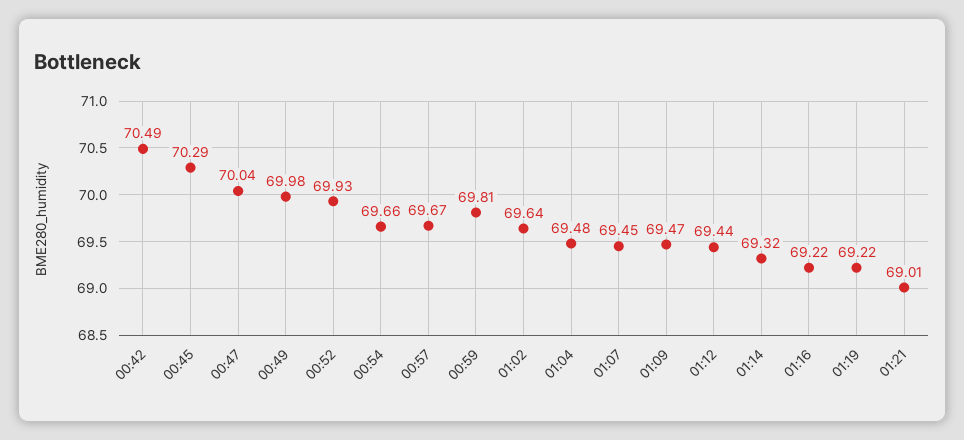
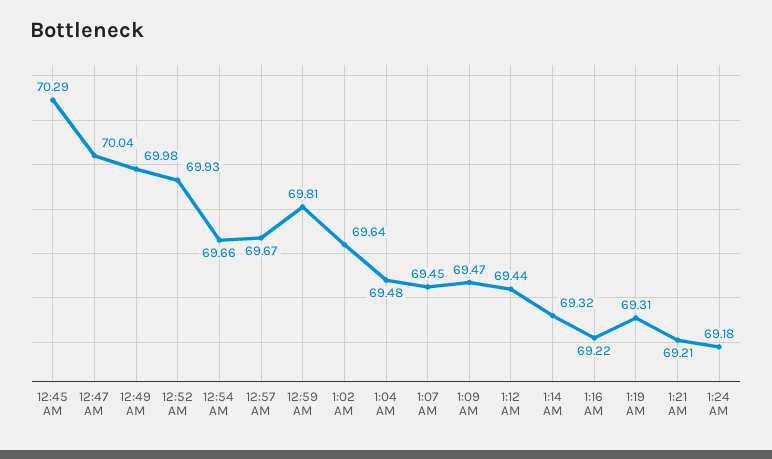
00:42: 70.49 -> none
01:19: 69.22 -> 69.31
01:21: 69.01 -> 69.21
1:24 AM: none -> 69.18

